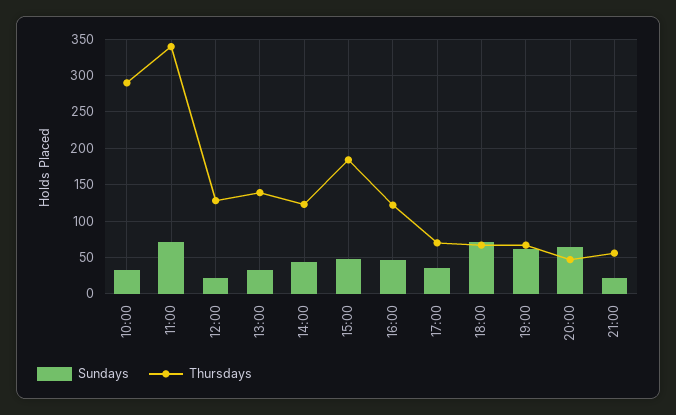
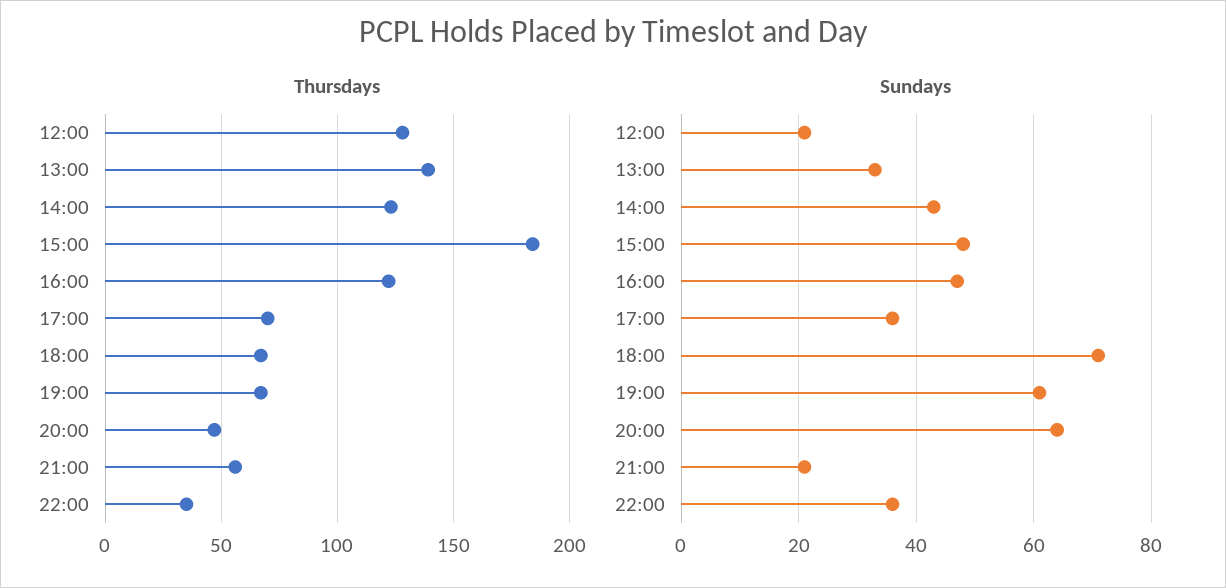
Sundays, 10:00: 30 -> none
Thursdays, 10:00: 290 -> none
Sundays, 11:00: 70 -> none
Thursdays, 11:00: 340 -> none
Thursdays, 22:00: none -> 35
Sundays, 22:00: none -> 35

